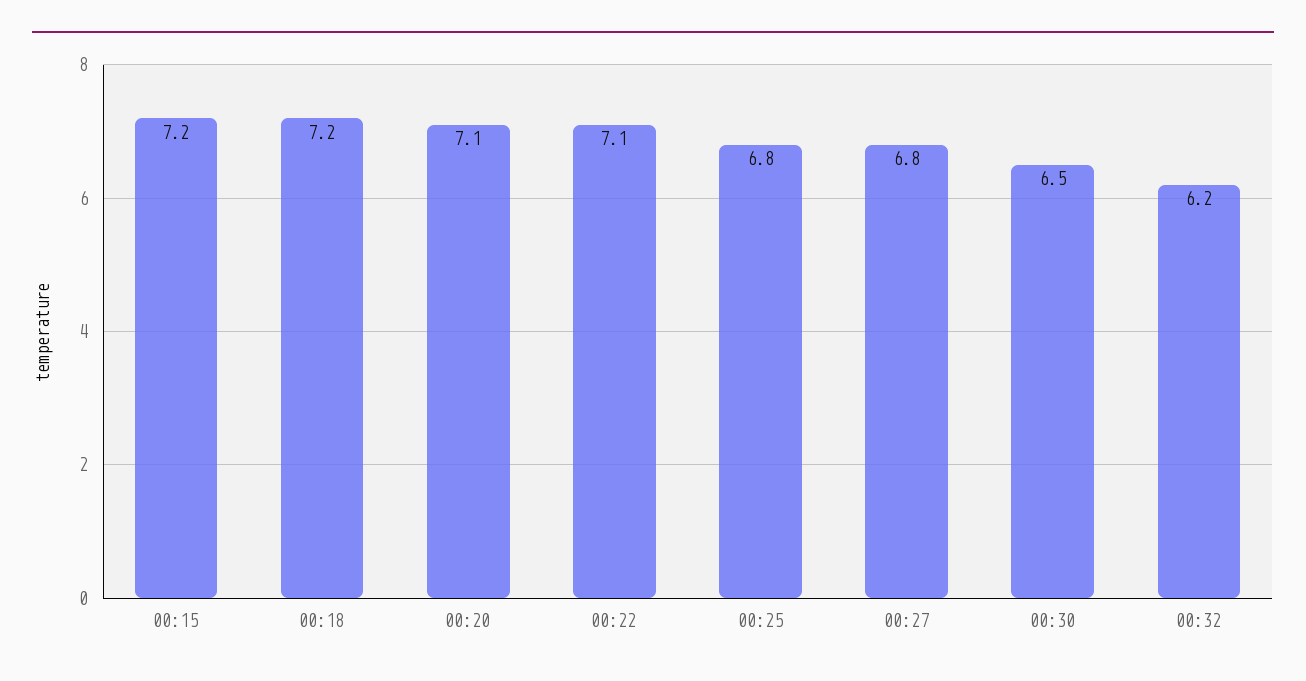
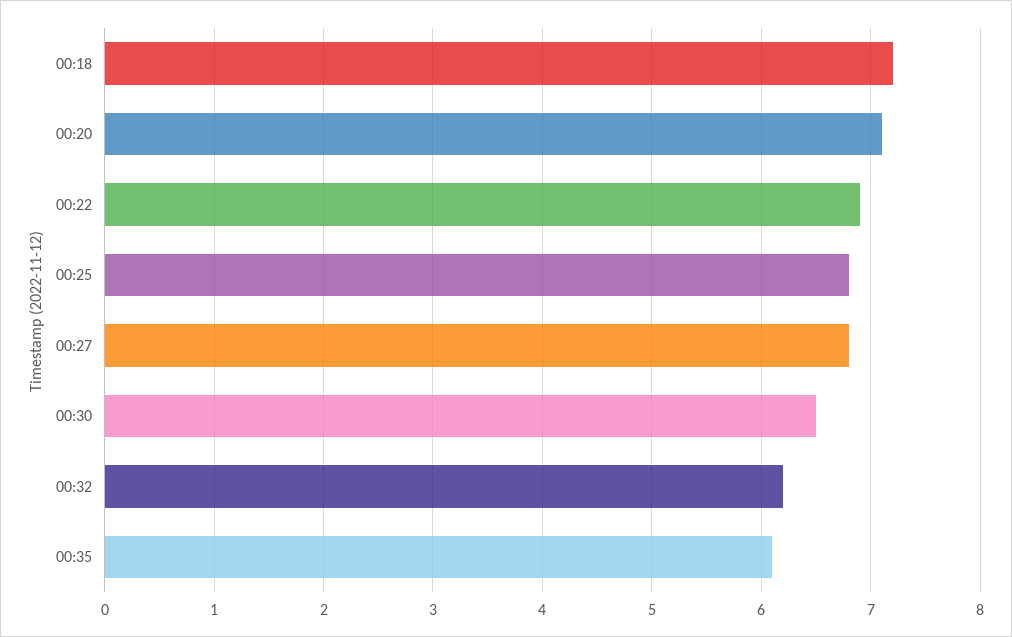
00:15: 7.2 -> none
00:22: 7.1 -> 6.9
00:35: none -> 6.1

